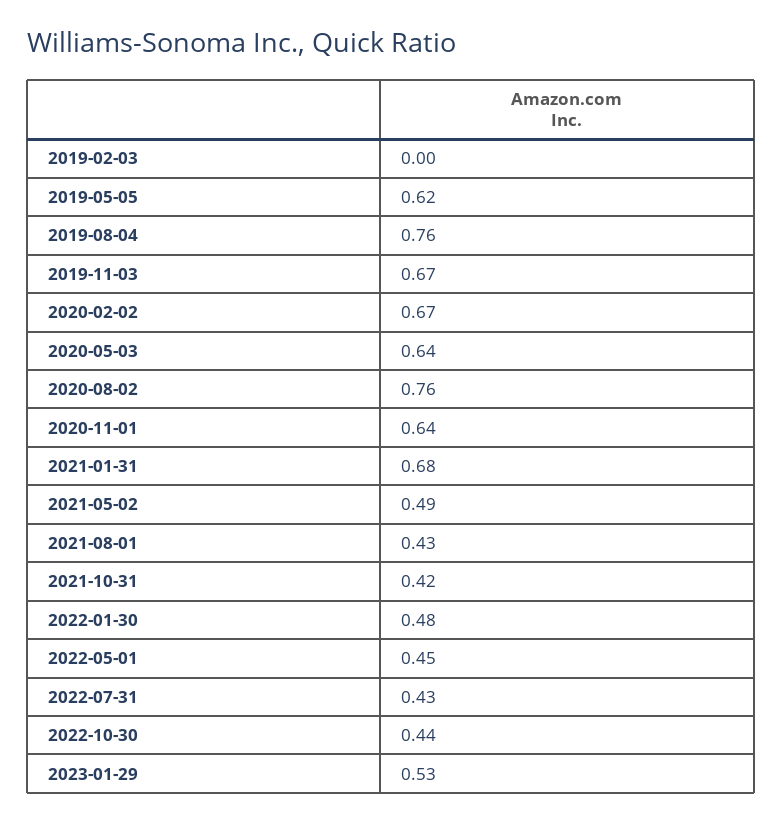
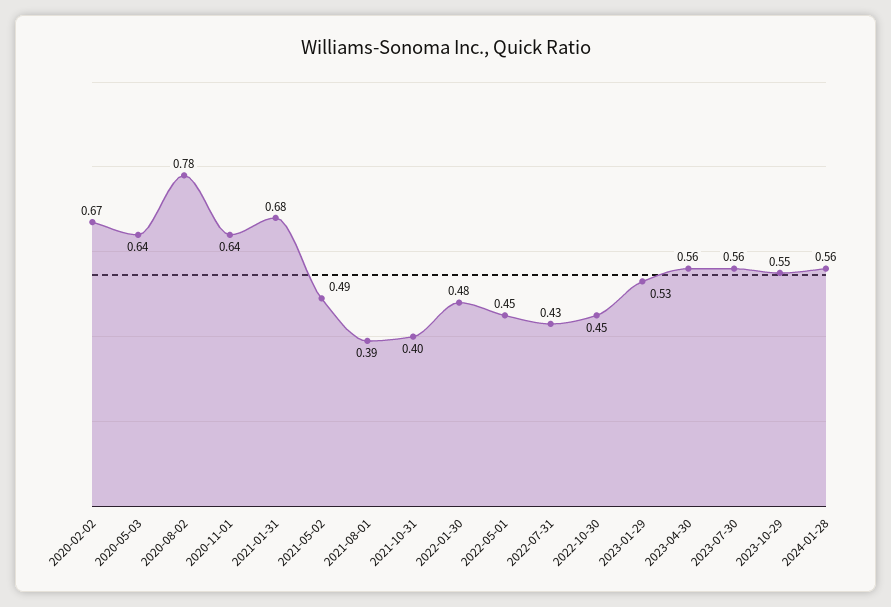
2019-02-03: 0 -> none
2019-05-05: 0.62 -> none
2019-08-04: 0.76 -> none
2019-11-03: 0.67 -> none
2020-08-02: 0.76 -> 0.78
2021-08-01: 0.43 -> 0.39
2021-10-31: 0.42 -> 0.4
2022-10-30: 0.44 -> 0.45
2023-04-30: none -> 0.56
2023-07-30: none -> 0.56
2023-10-29: none -> 0.55
2024-01-28: none -> 0.56

